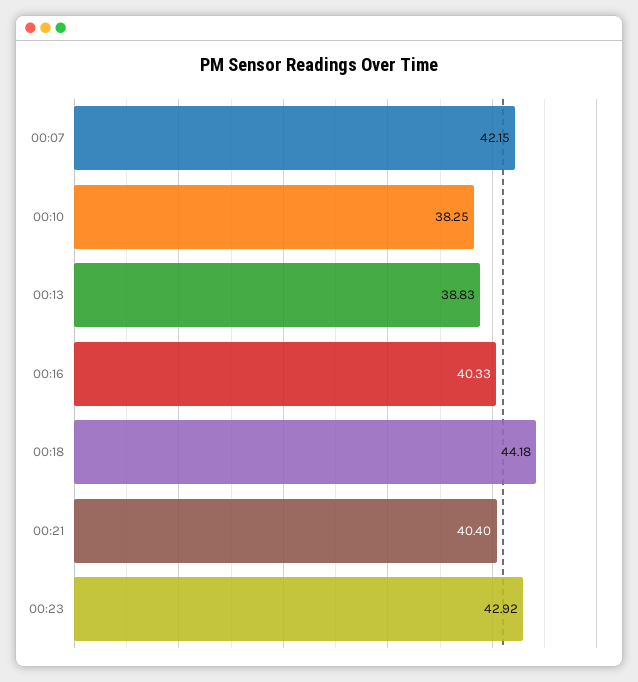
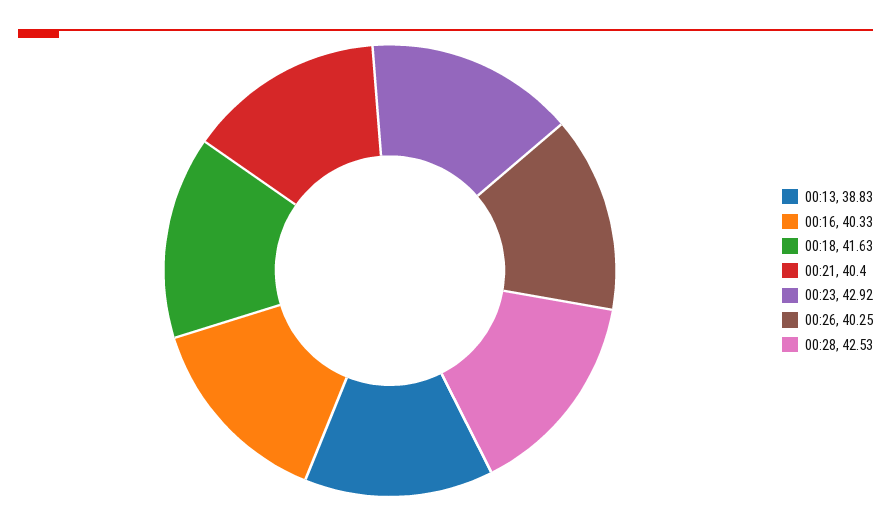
00:07: 42.15 -> none
00:10: 38.25 -> none
00:18: 44.18 -> 41.63
00:26: none -> 40.25
00:28: none -> 42.53

